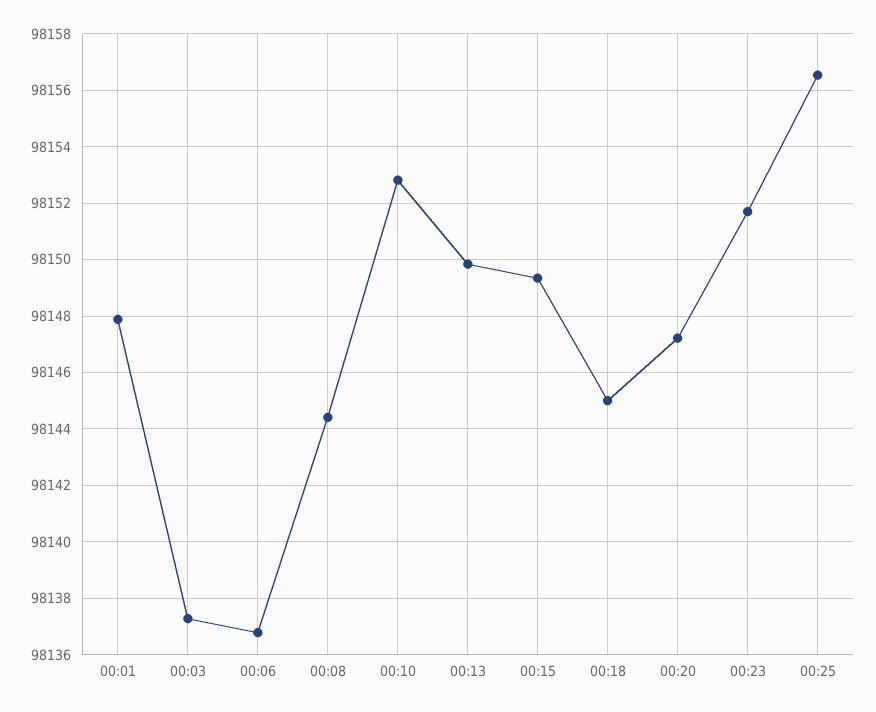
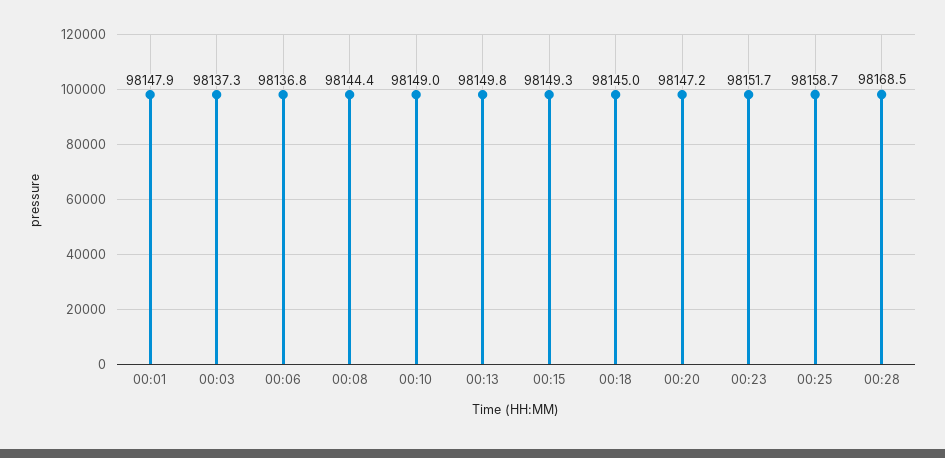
00:10: 98152.75 -> 98149
00:25: 98156.5 -> 98158.7
00:28: none -> 98168.5

